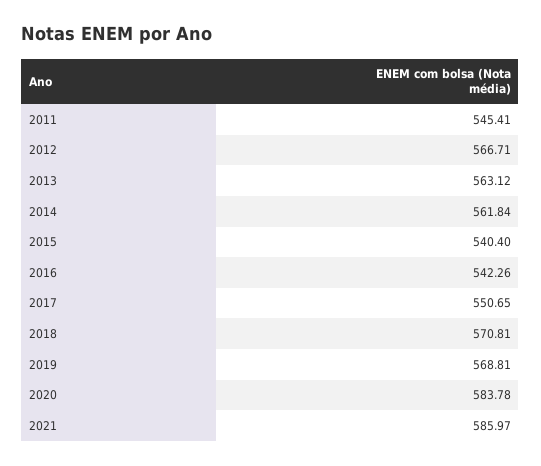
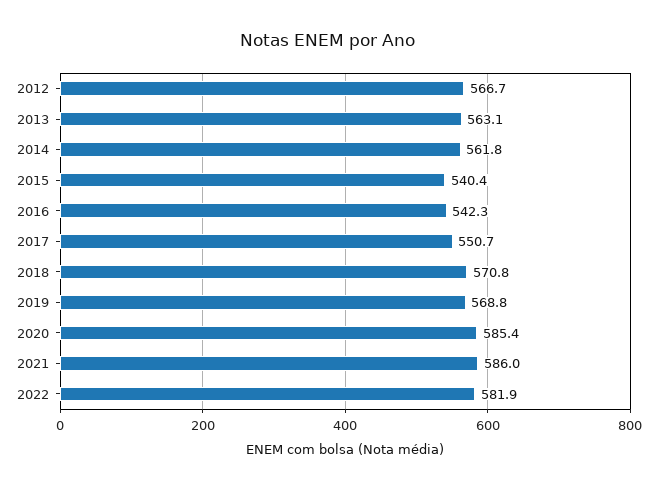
2011: 545.41 -> none
2020: 583.78 -> 585.4
2022: none -> 581.9

